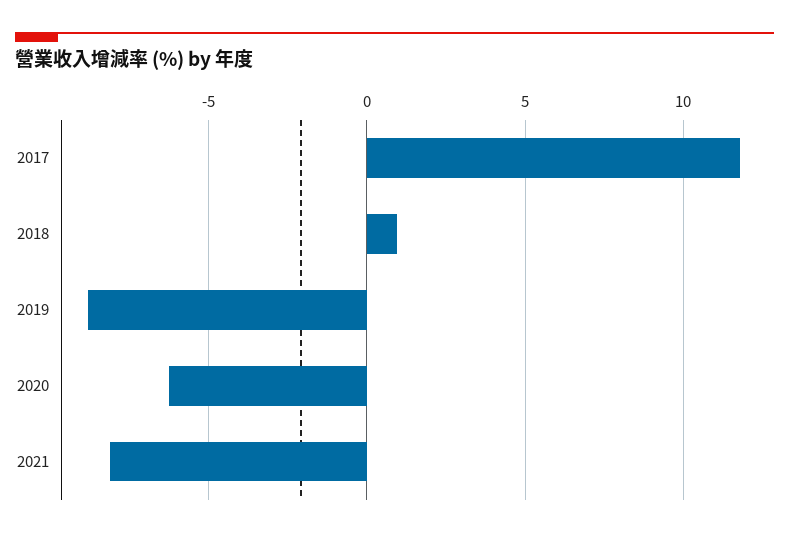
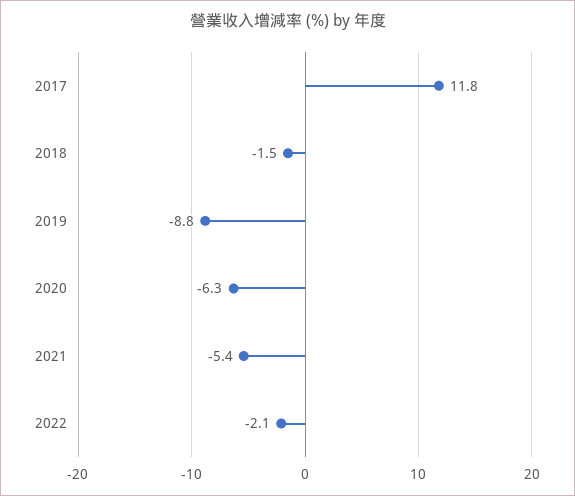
2018: 1 -> -1.5
2021: -8 -> -5.4
2022: none -> -2.1

